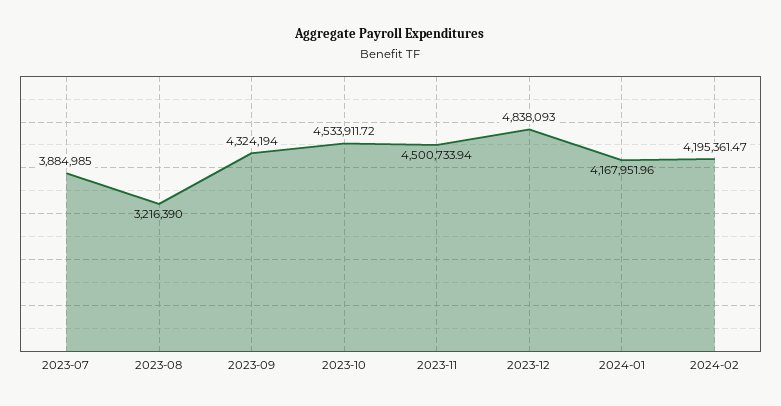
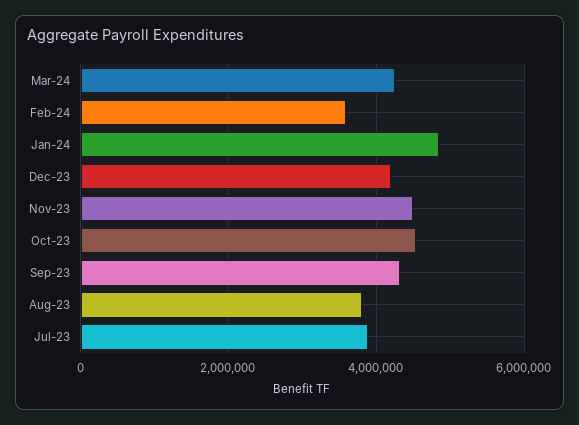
2023-08: 3216390 -> 3800000
2023-12: 4838093 -> 4200000
2024-01: 4167951.96 -> 4800000
2024-02: 4195361.47 -> 3600000
Mar-24: none -> 4200000

